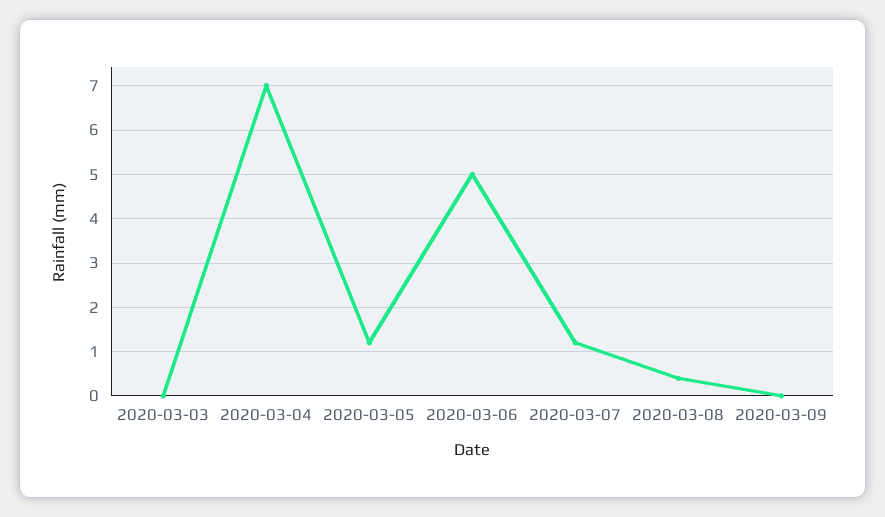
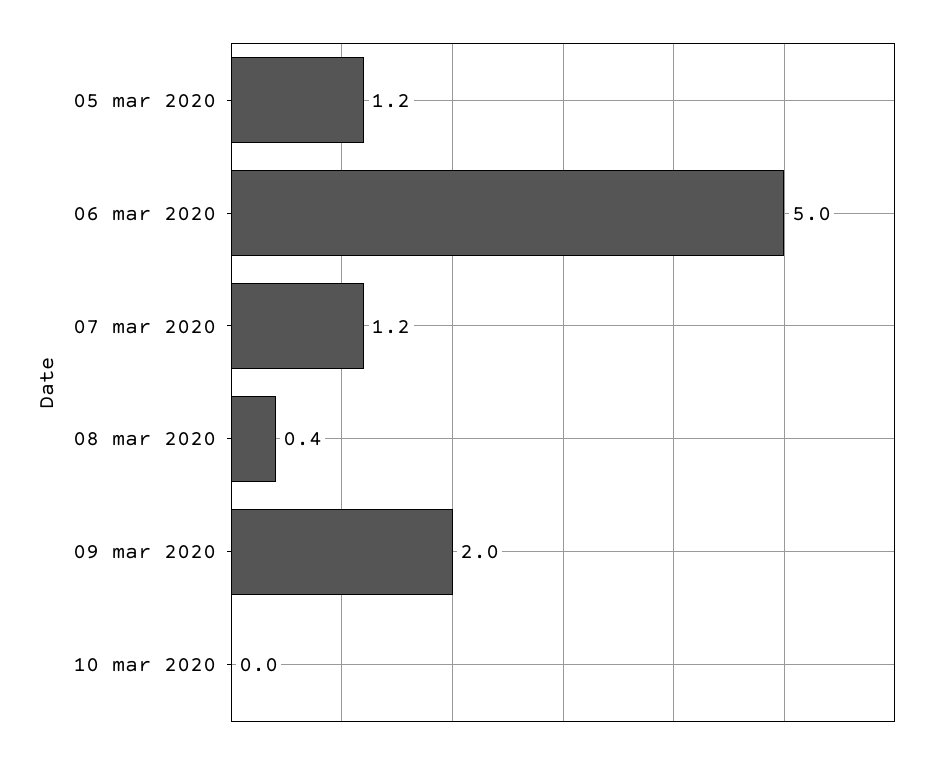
2020-03-03: 0 -> none
2020-03-04: 7 -> none
2020-03-09: 0 -> 2
10 mar 2020: none -> 0

